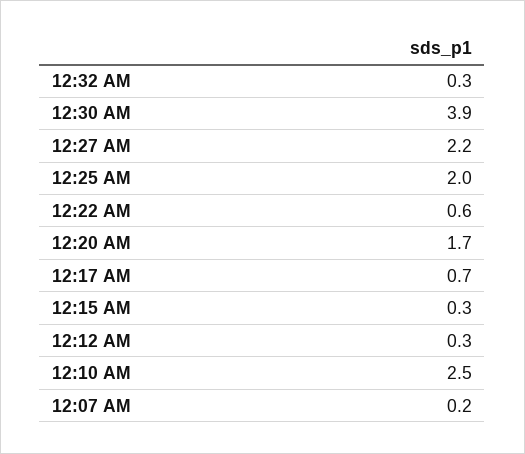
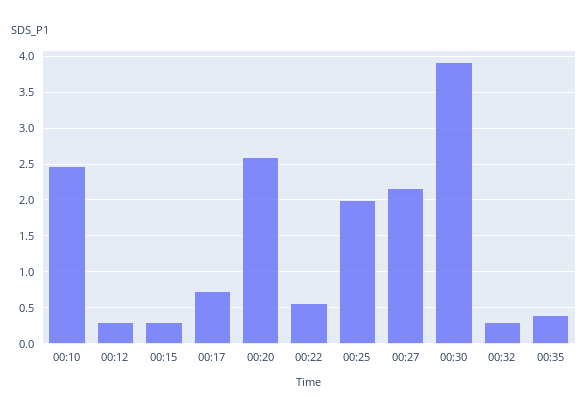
12:20 AM: 1.7 -> 2.6
12:07 AM: 0.2 -> none
00:35: none -> 0.4

